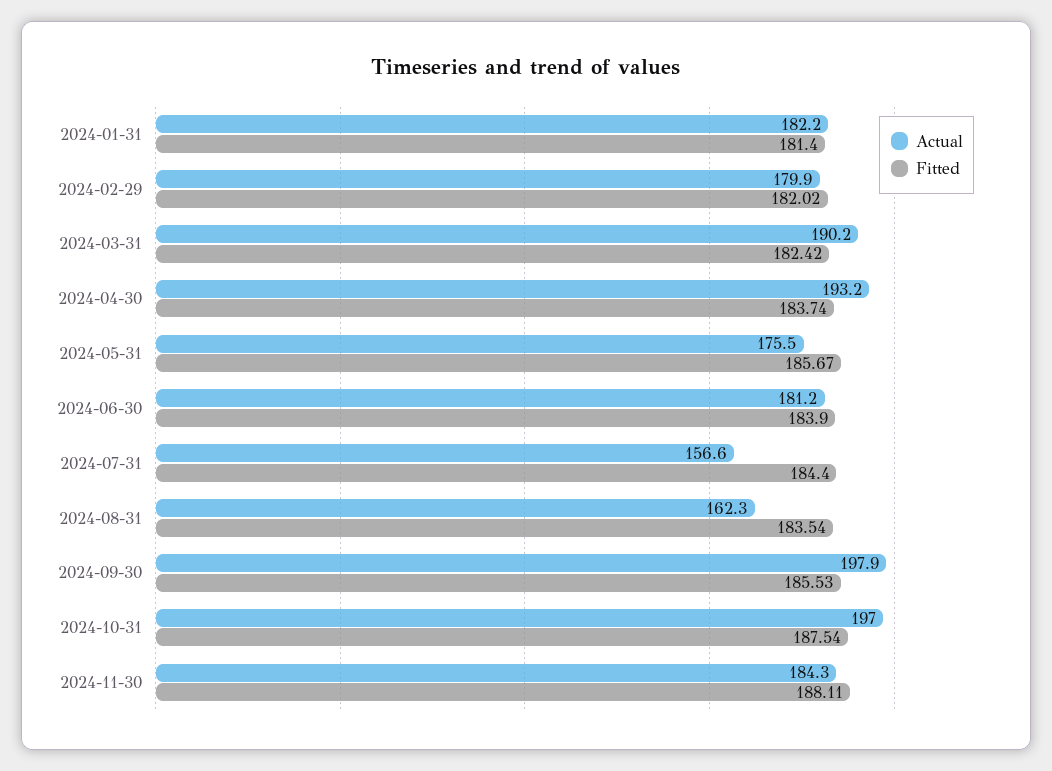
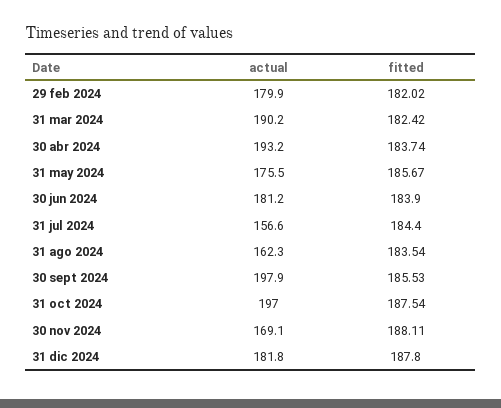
Actual, 2024-01-31: 182.2 -> none
Fitted, 2024-01-31: 181.4 -> none
Actual, 2024-11-30: 184.3 -> 169.1
Actual, 31 dic 2024: none -> 181.8
Fitted, 31 dic 2024: none -> 187.8

